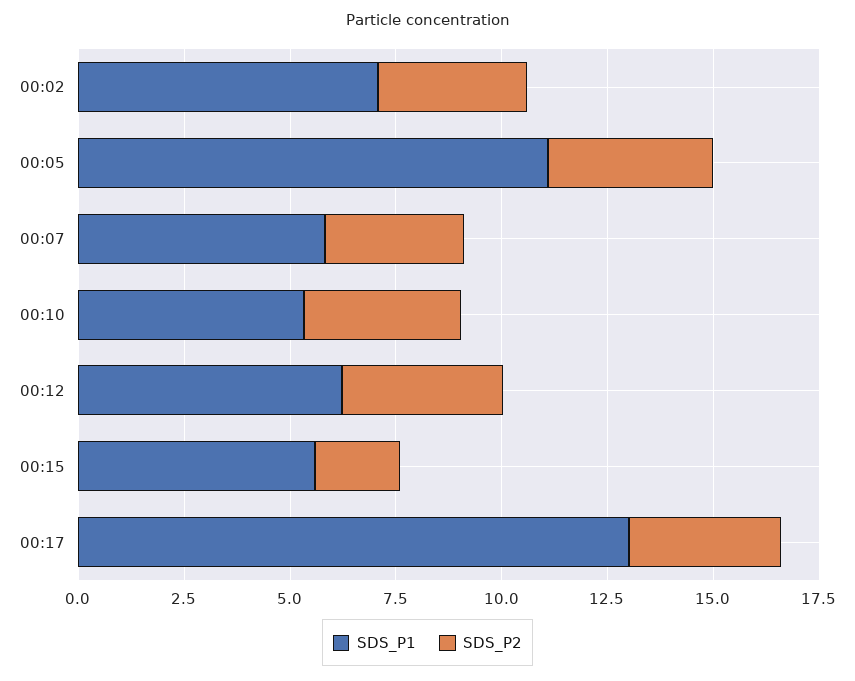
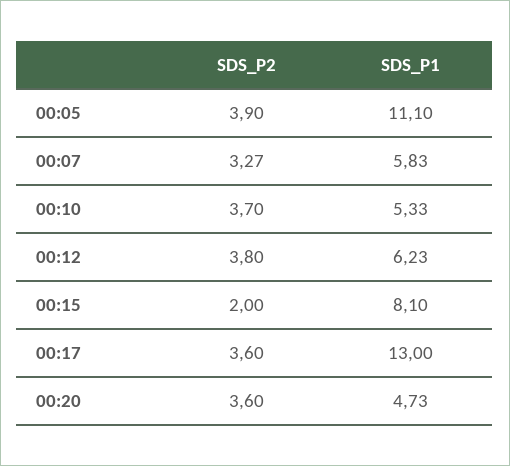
SDS_P1, 00:02: 7 -> none
SDS_P2, 00:02: 3.5 -> none
SDS_P1, 00:15: 5.5 -> 8.1
SDS_P2, 00:20: none -> 3.6
SDS_P1, 00:20: none -> 4.73

